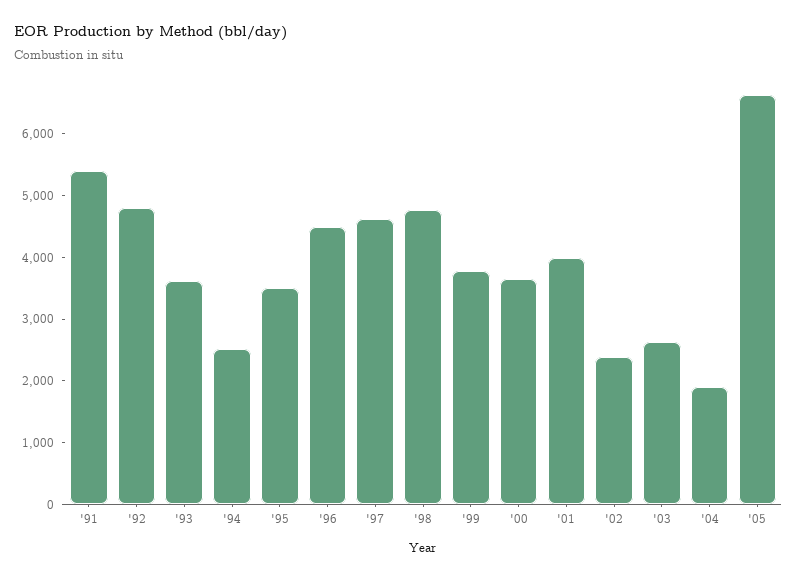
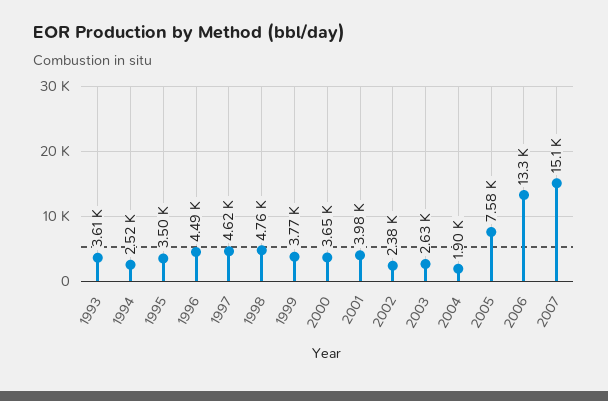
'91: 5400 -> none
'92: 4800 -> none
'05: 6600 -> 7580
2006: none -> 13300
2007: none -> 15100

